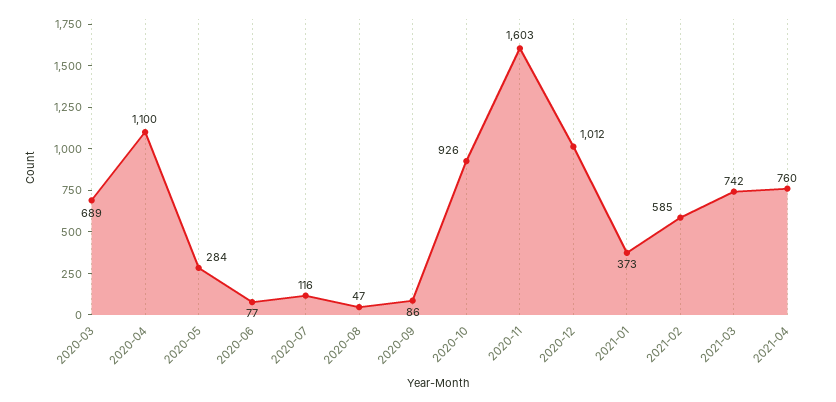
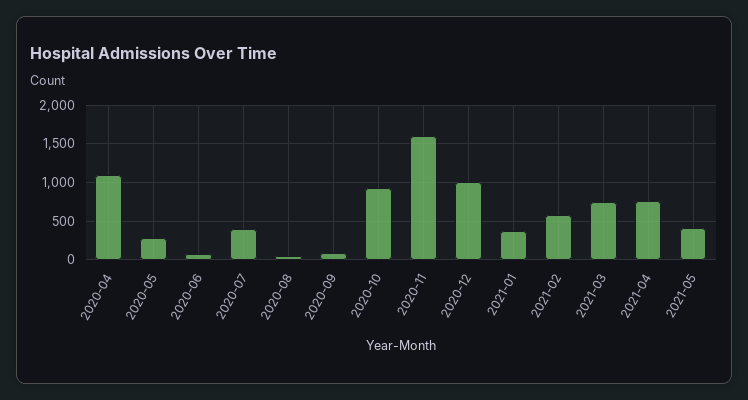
2020-03: 689 -> none
2020-07: 116 -> 400
2021-05: none -> 400

